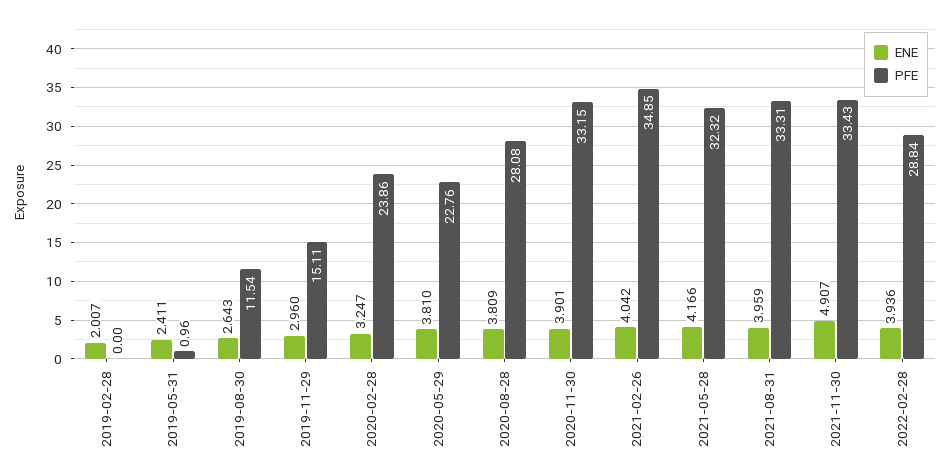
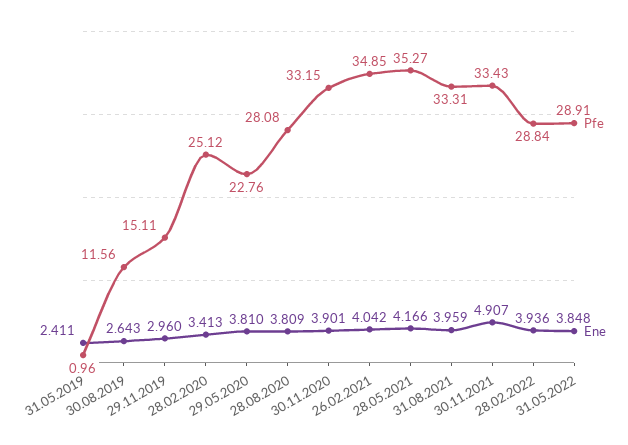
ENE, 2019-02-28: 2.007 -> none
PFE, 2019-02-28: 0 -> none
PFE, 2019-08-30: 11.54 -> 11.56
ENE, 2020-02-28: 3.247 -> 3.413
PFE, 2020-02-28: 23.86 -> 25.12
PFE, 2021-05-28: 32.32 -> 35.27
PFE, 31.05.2022: none -> 28.91
ENE, 31.05.2022: none -> 3.848

